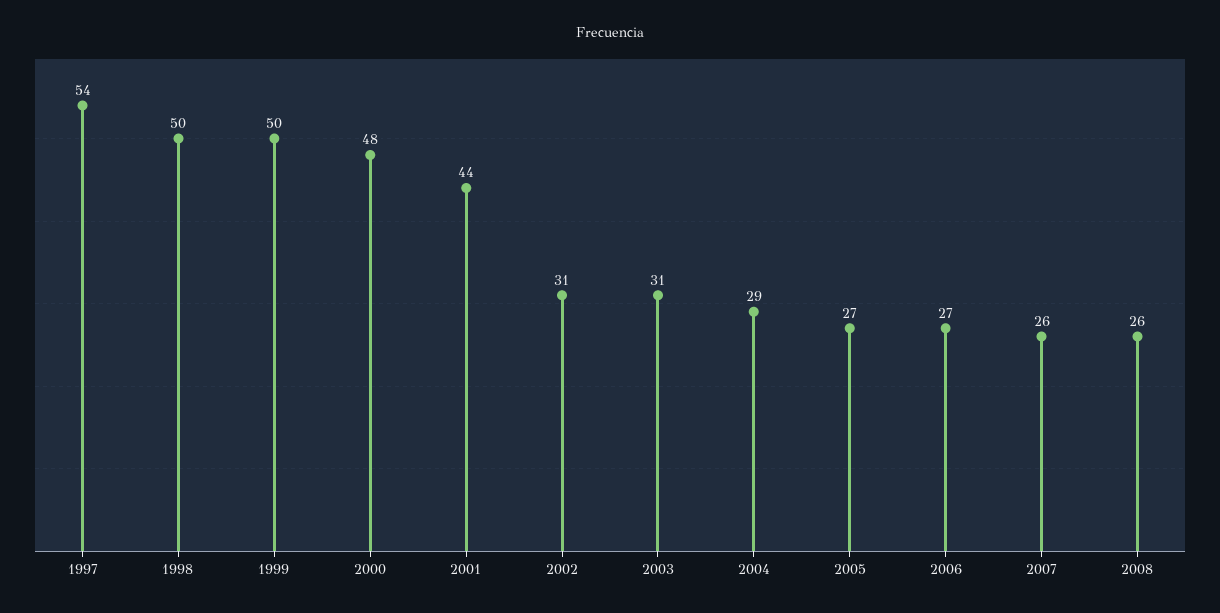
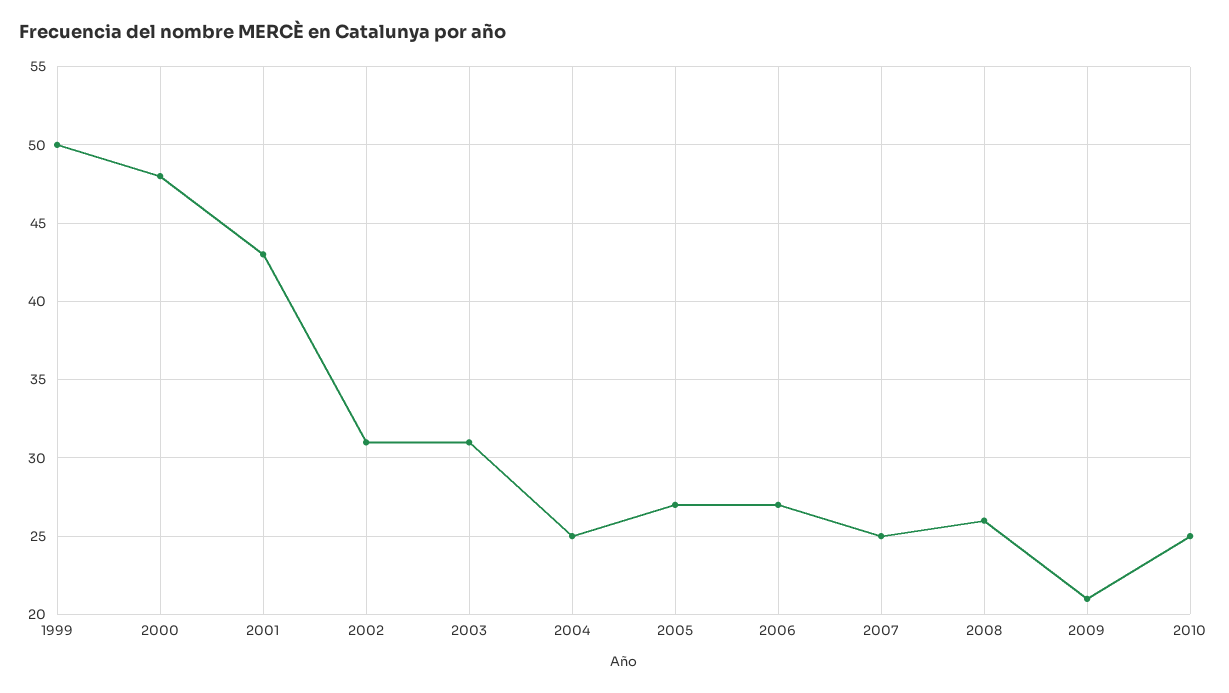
1997: 54 -> none
1998: 50 -> none
2001: 44 -> 43
2004: 29 -> 25
2007: 26 -> 25
2009: none -> 21
2010: none -> 25

